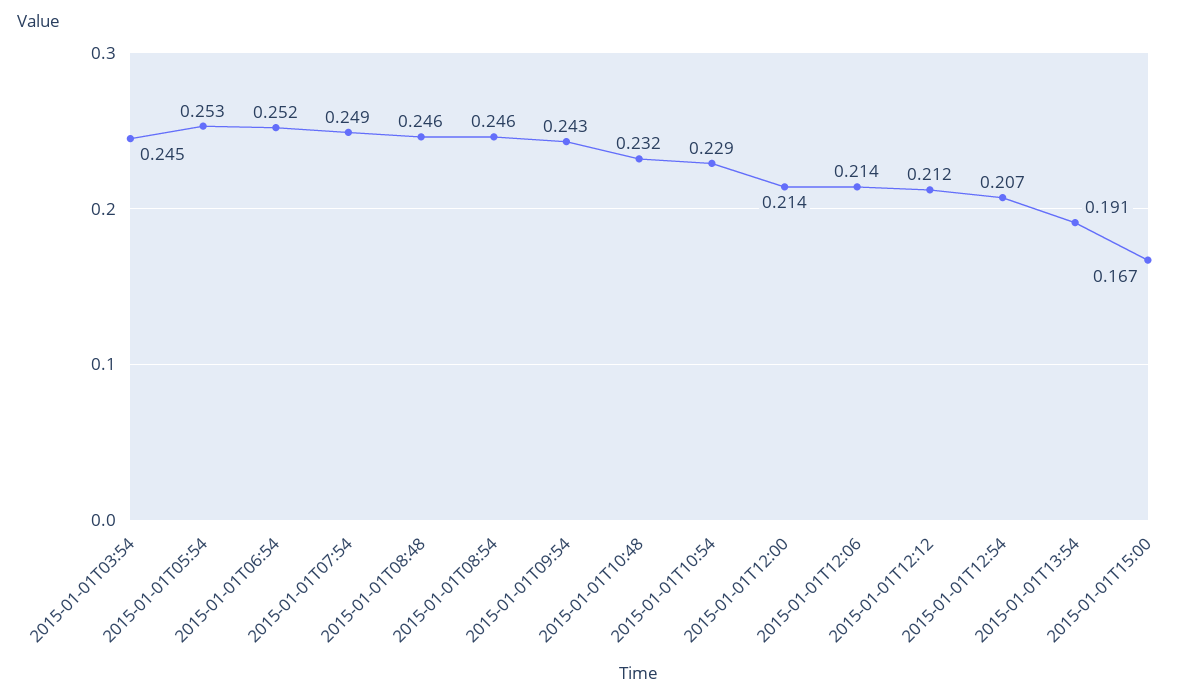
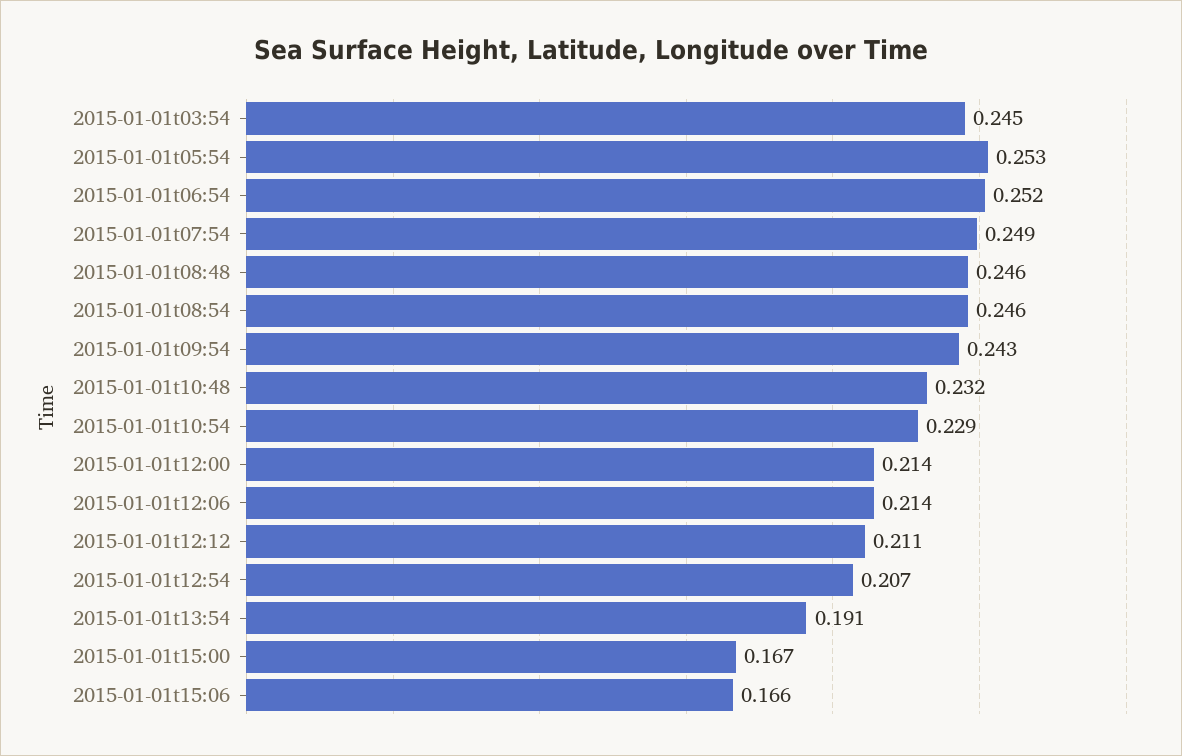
2015-01-01T12:12: 0.212 -> 0.211
2015-01-01t15:06: none -> 0.166

